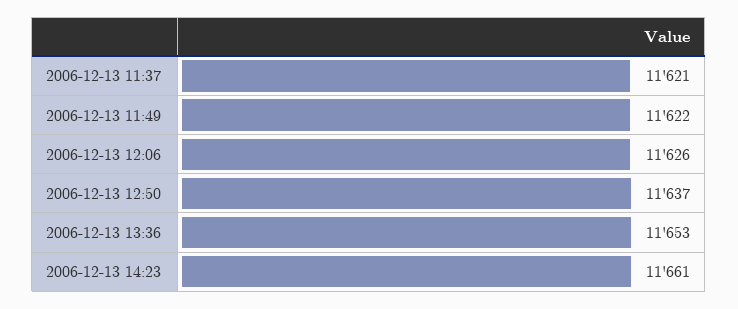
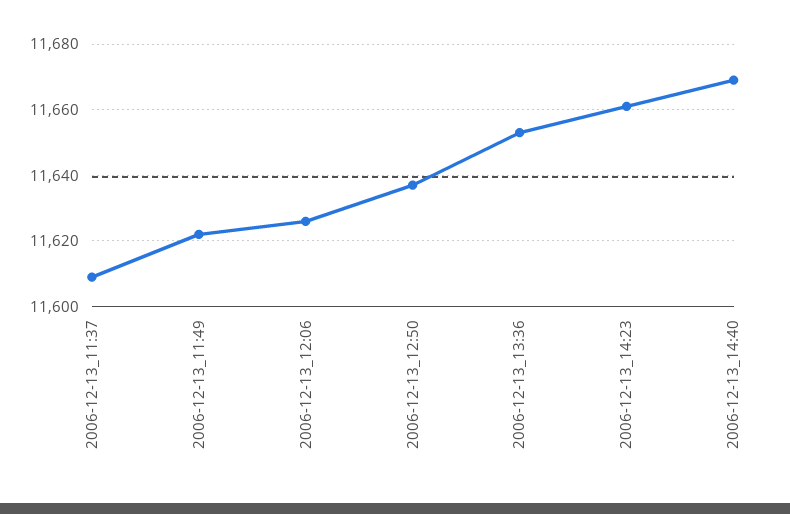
2006-12-13 11:37: 11621 -> 11610
2006-12-13_14:40: none -> 11670

